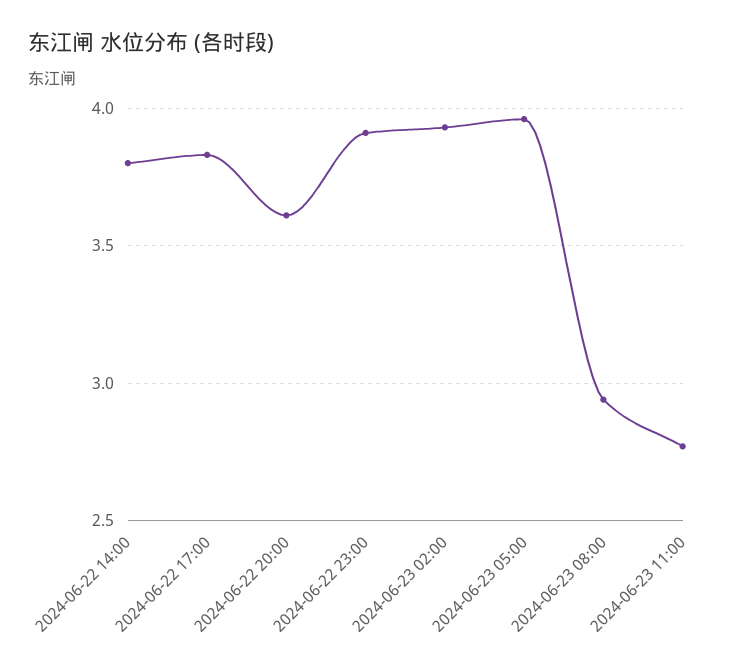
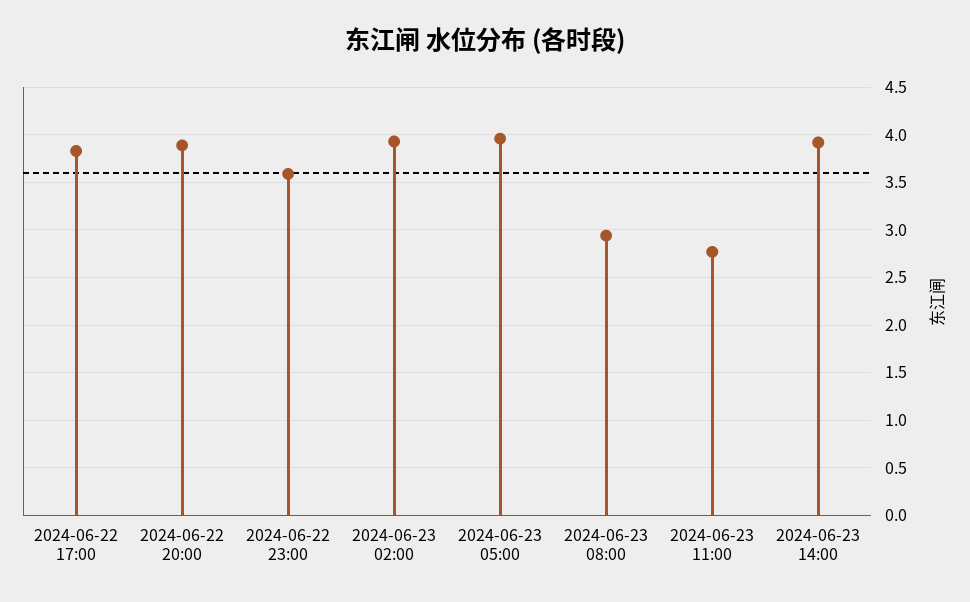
2024-06-22 14:00: 3.8 -> none
2024-06-22 20:00: 3.6 -> 3.9
2024-06-22 23:00: 3.9 -> 3.6
2024-06-23 14:00: none -> 3.9

